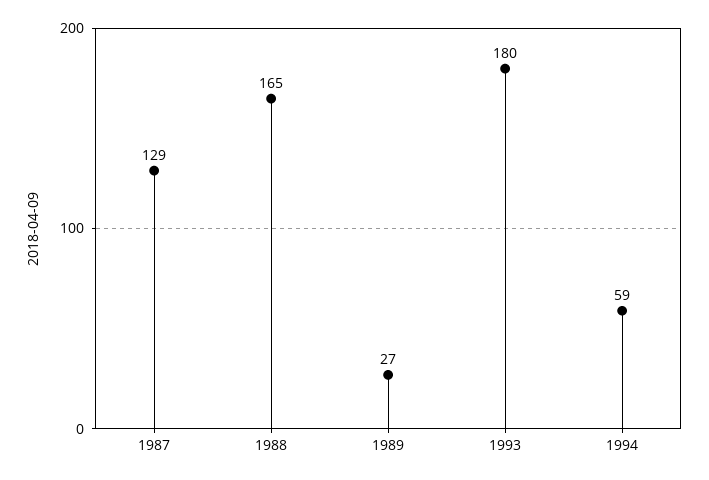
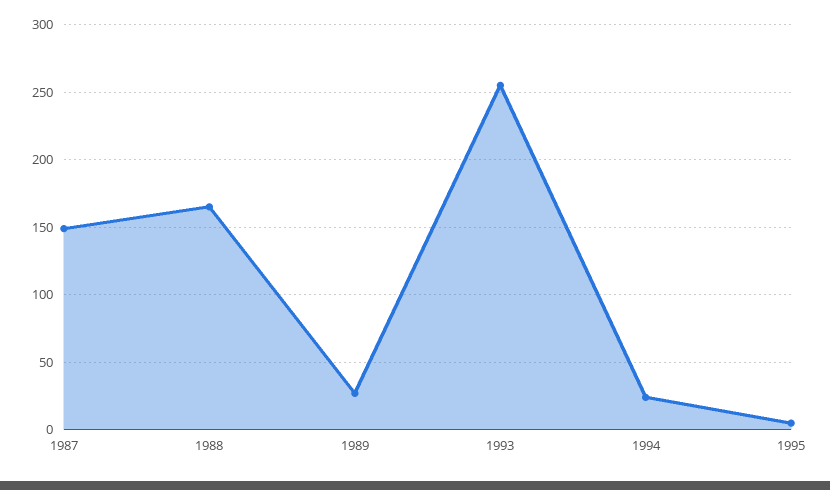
1987: 129 -> 150
1993: 180 -> 255
1994: 59 -> 25
1995: none -> 5

